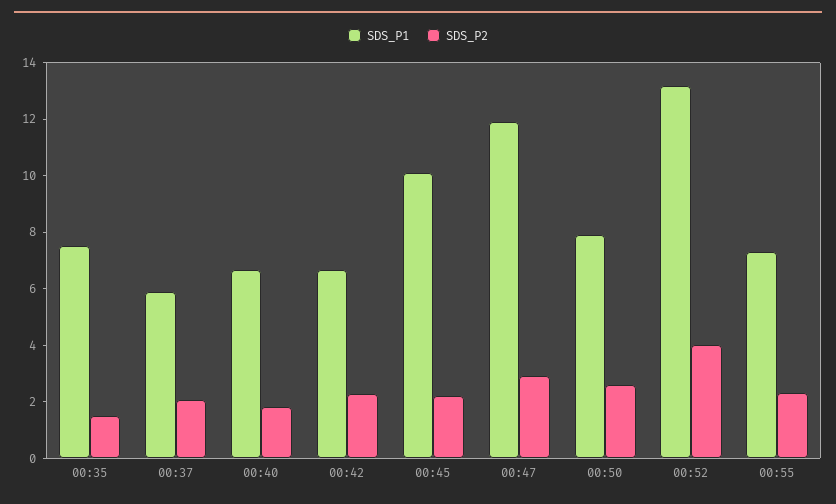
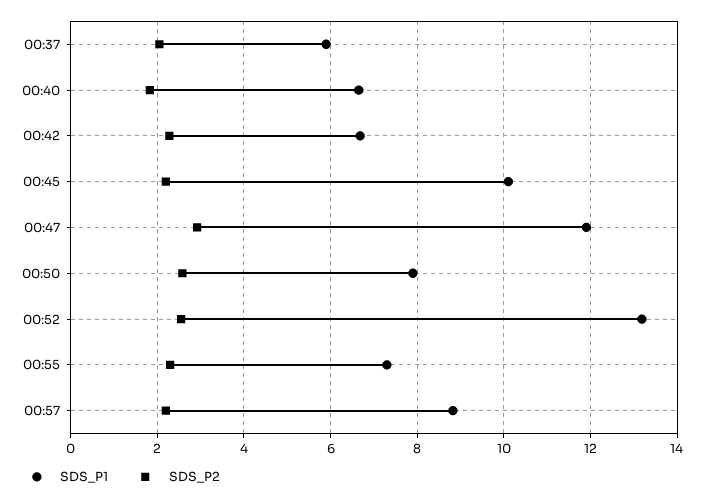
SDS_P1, 00:35: 7.5 -> none
SDS_P2, 00:35: 1.5 -> none
SDS_P2, 00:52: 4 -> 2.6
SDS_P1, 00:57: none -> 8.8
SDS_P2, 00:57: none -> 2.2

